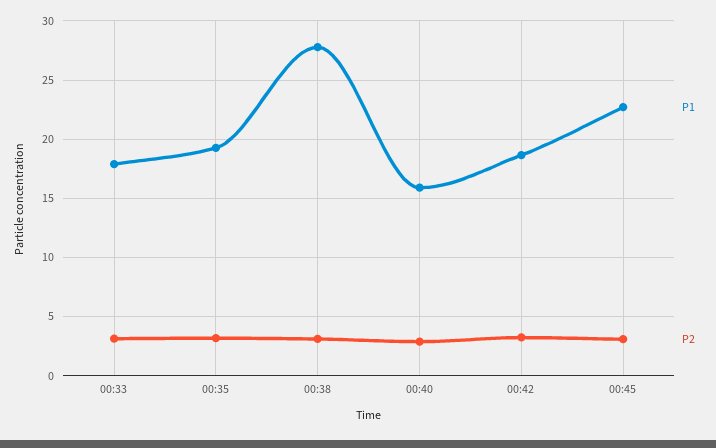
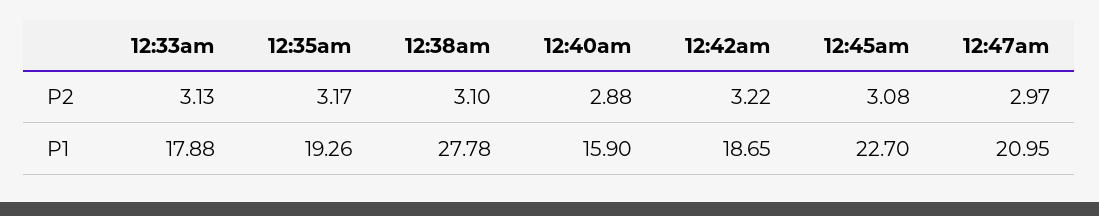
P2, 12:47am: none -> 2.97
P1, 12:47am: none -> 20.95

